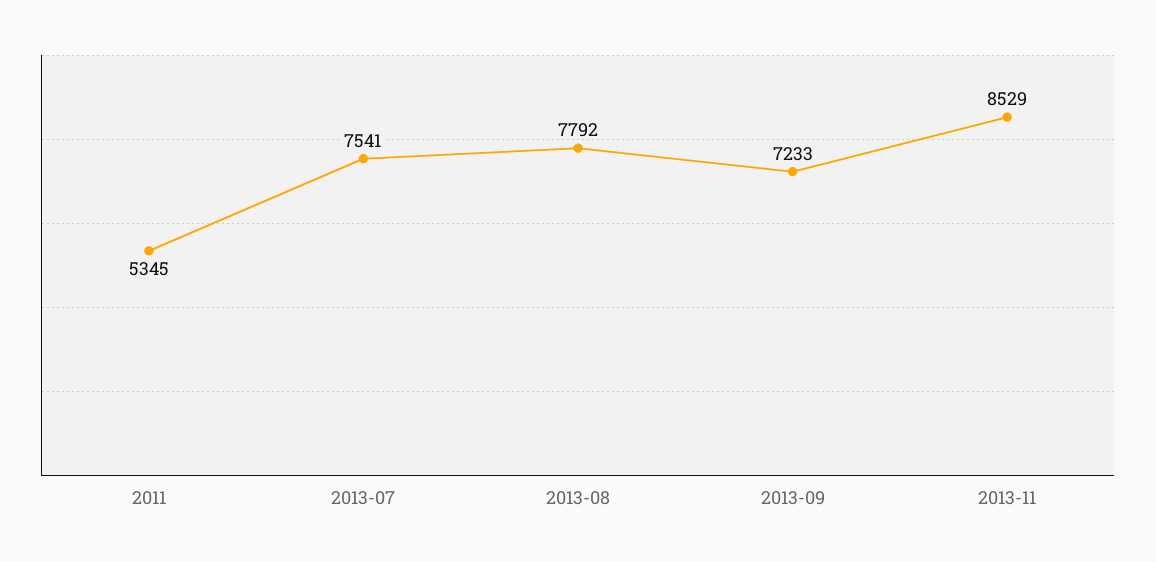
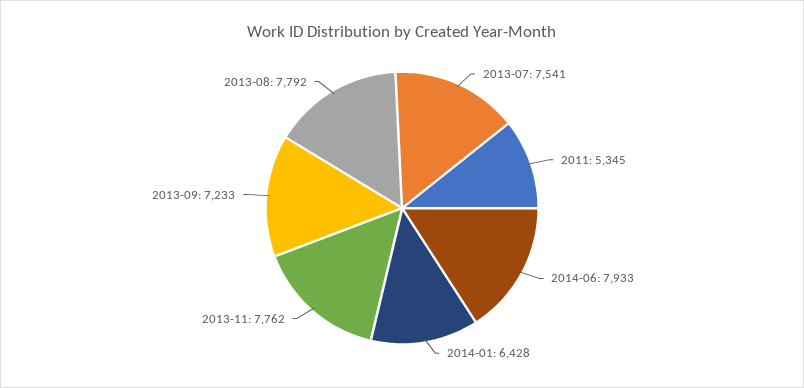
2013-11: 8529 -> 7762
2014-06: none -> 7933
2014-01: none -> 6428

